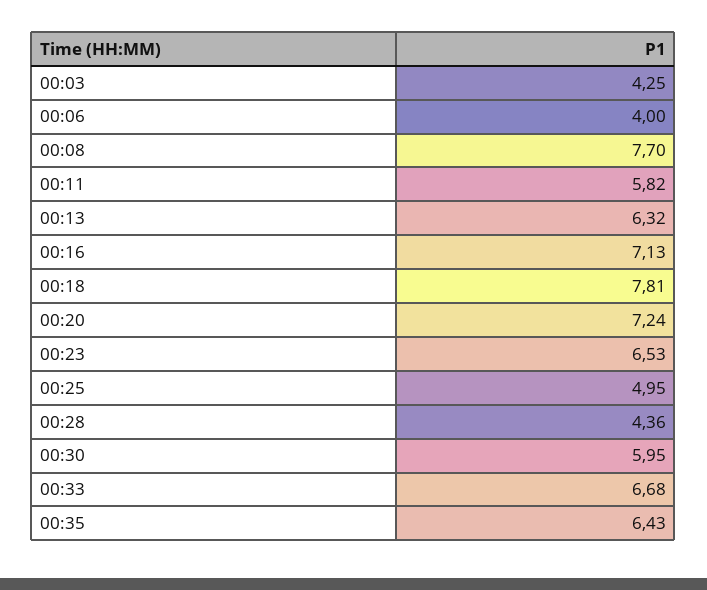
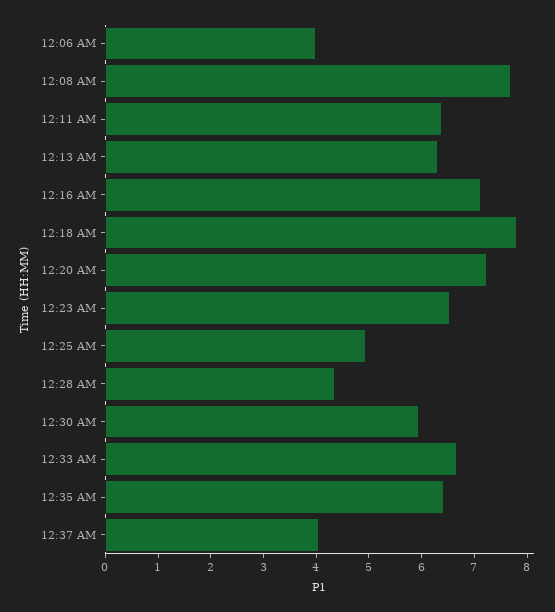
00:03: 4.25 -> none
00:11: 5.82 -> 6.4
12:37 AM: none -> 4

